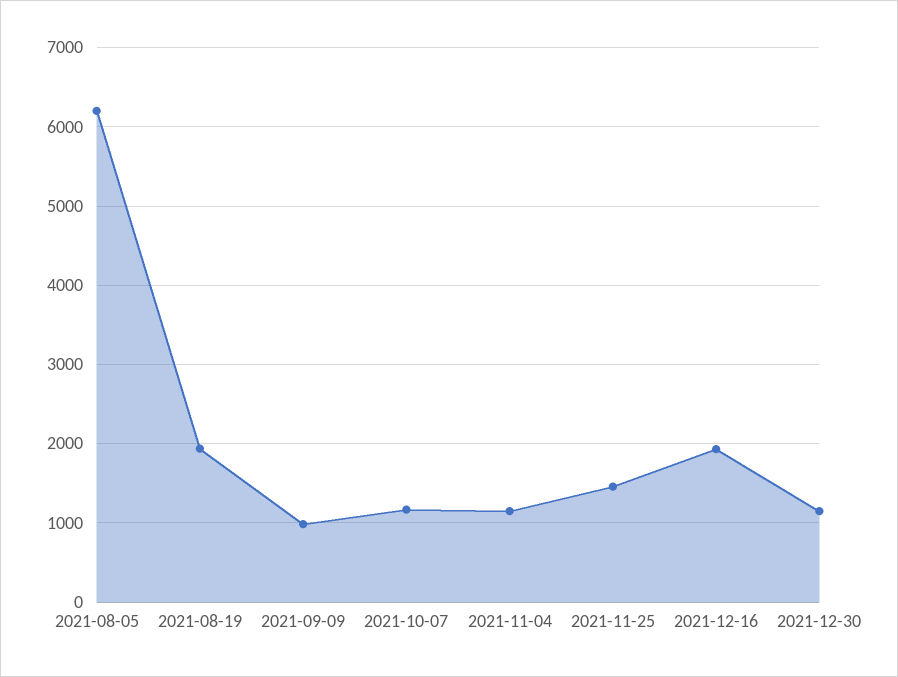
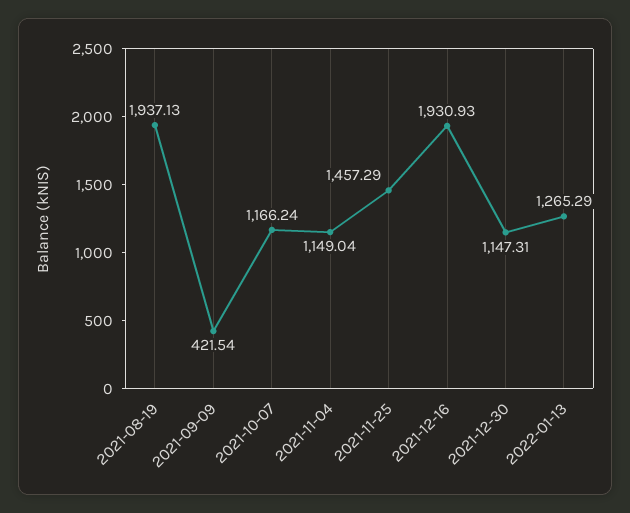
2021-08-05: 6200 -> none
2021-09-09: 1000 -> 421.54
2022-01-13: none -> 1265.29

